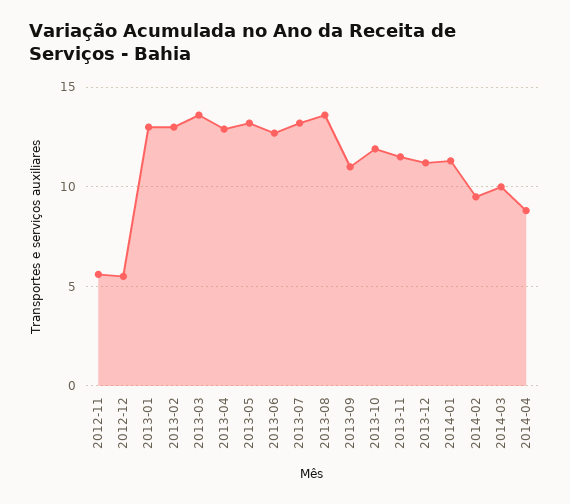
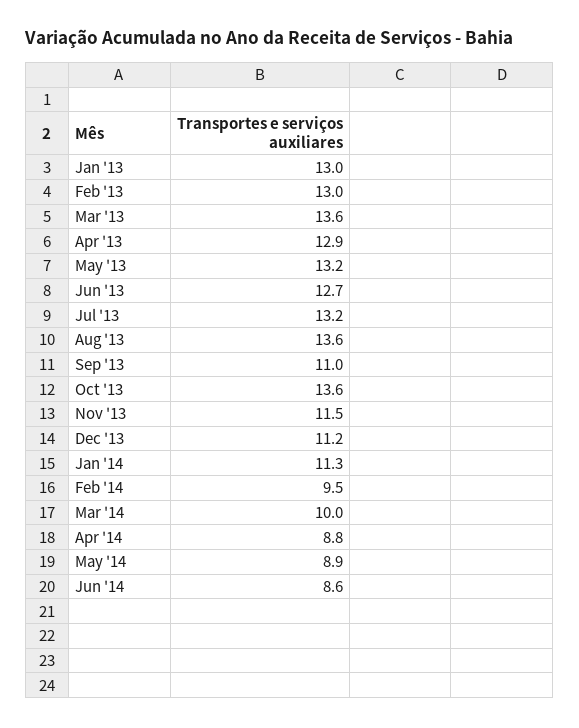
2012-11: 5.5 -> none
2012-12: 5.5 -> none
2013-10: 12 -> 13.6
May '14: none -> 8.9
Jun '14: none -> 8.6

